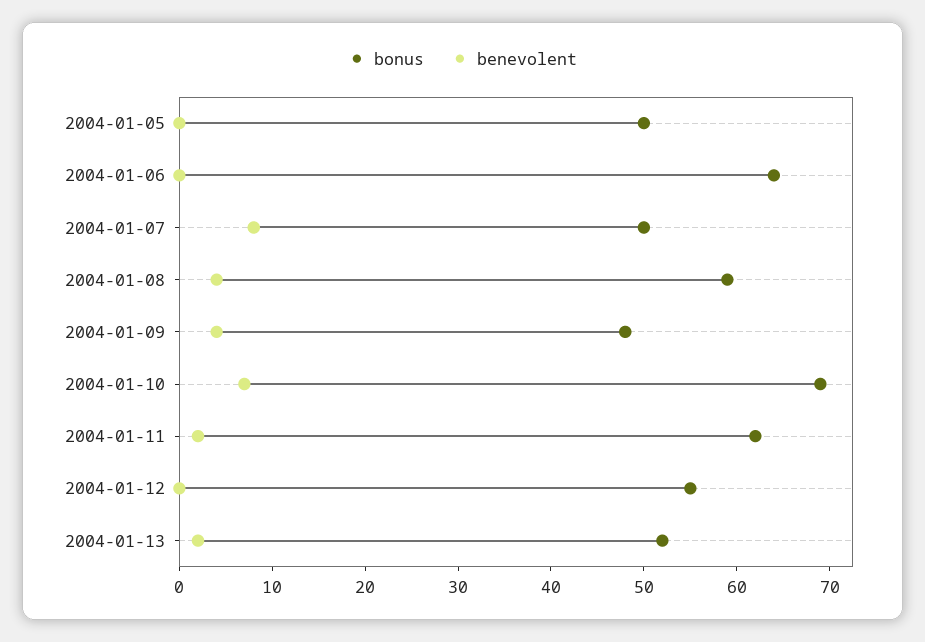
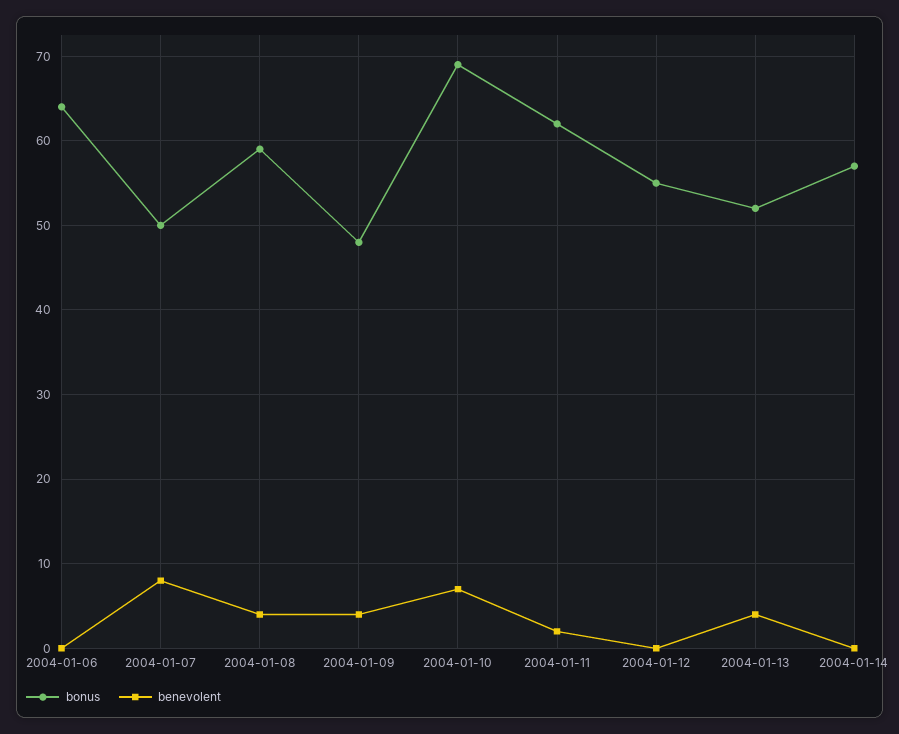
bonus, 2004-01-05: 50 -> none
benevolent, 2004-01-05: 0 -> none
benevolent, 2004-01-13: 2 -> 4
bonus, 2004-01-14: none -> 57
benevolent, 2004-01-14: none -> 0

